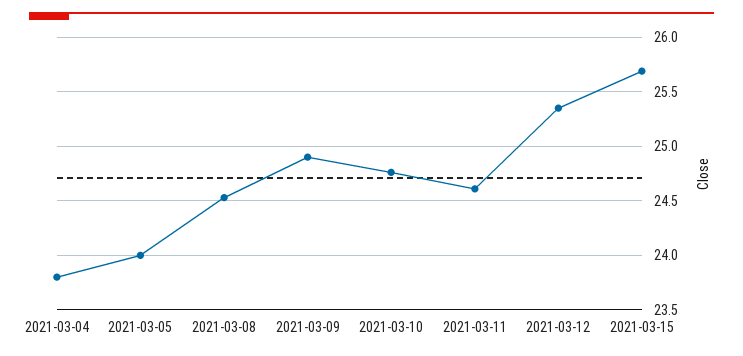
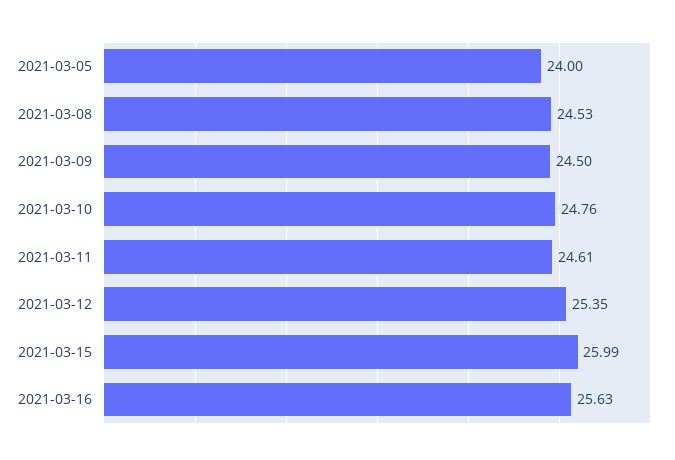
2021-03-04: 23.8 -> none
2021-03-09: 24.9 -> 24.5
2021-03-15: 25.7 -> 25.99
2021-03-16: none -> 25.63

